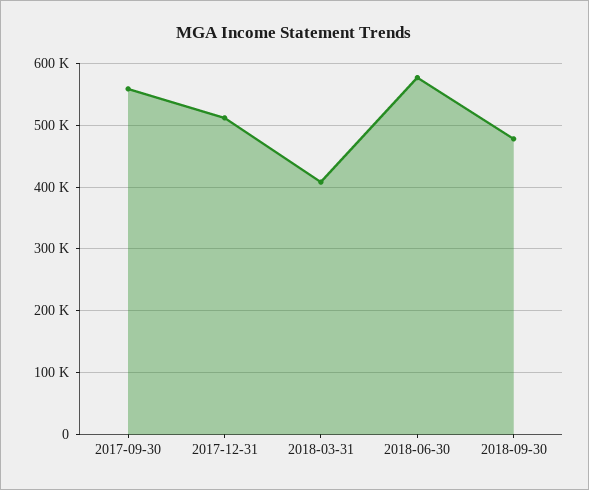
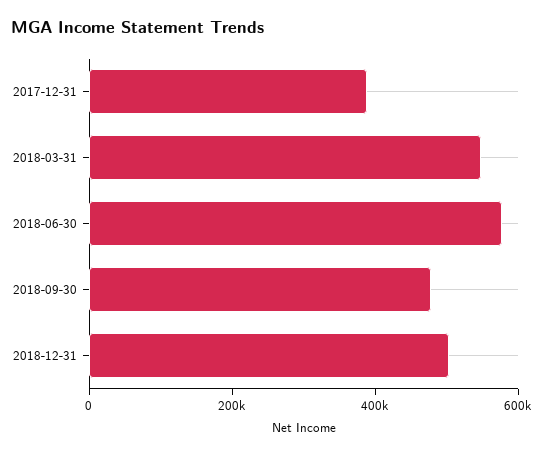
2017-09-30: 560000 -> none
2017-12-31: 510000 -> 400000
2018-03-31: 410000 -> 550000
2018-12-31: none -> 500000

